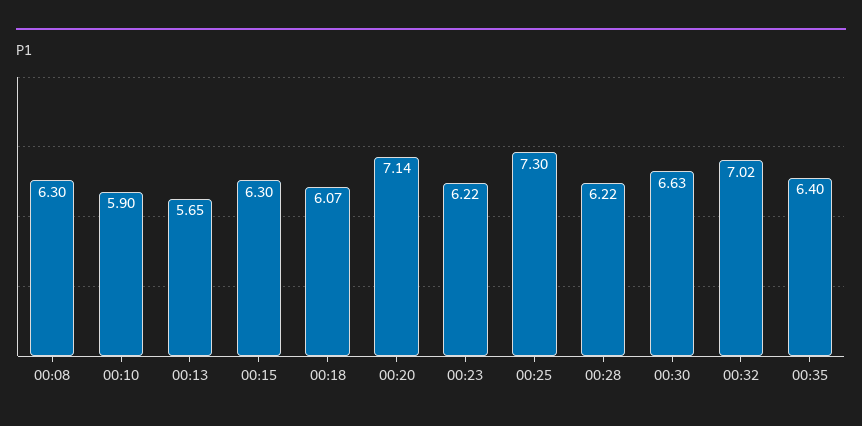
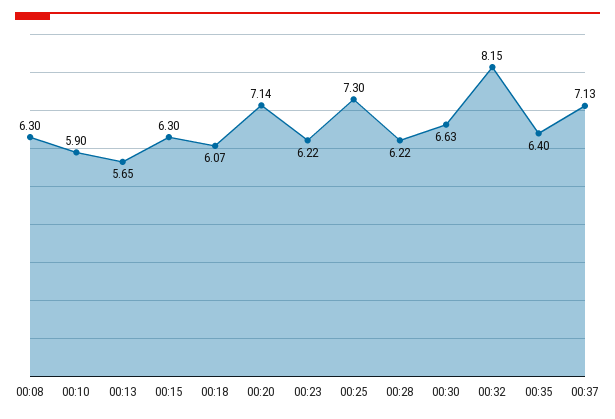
00:32: 7.02 -> 8.15
00:37: none -> 7.13

